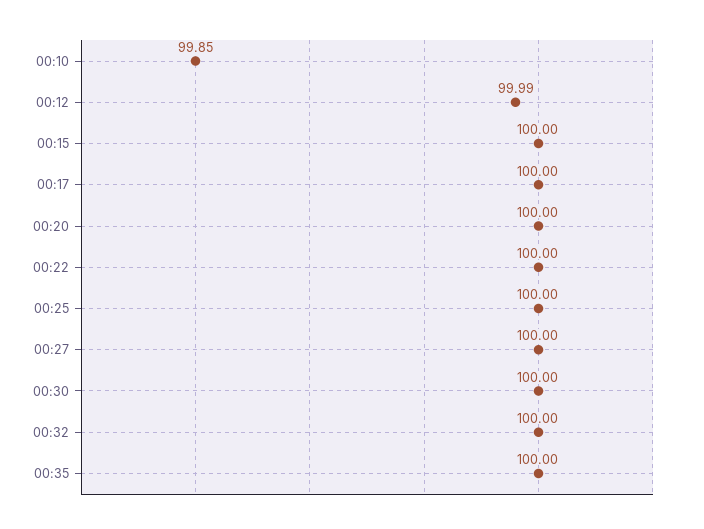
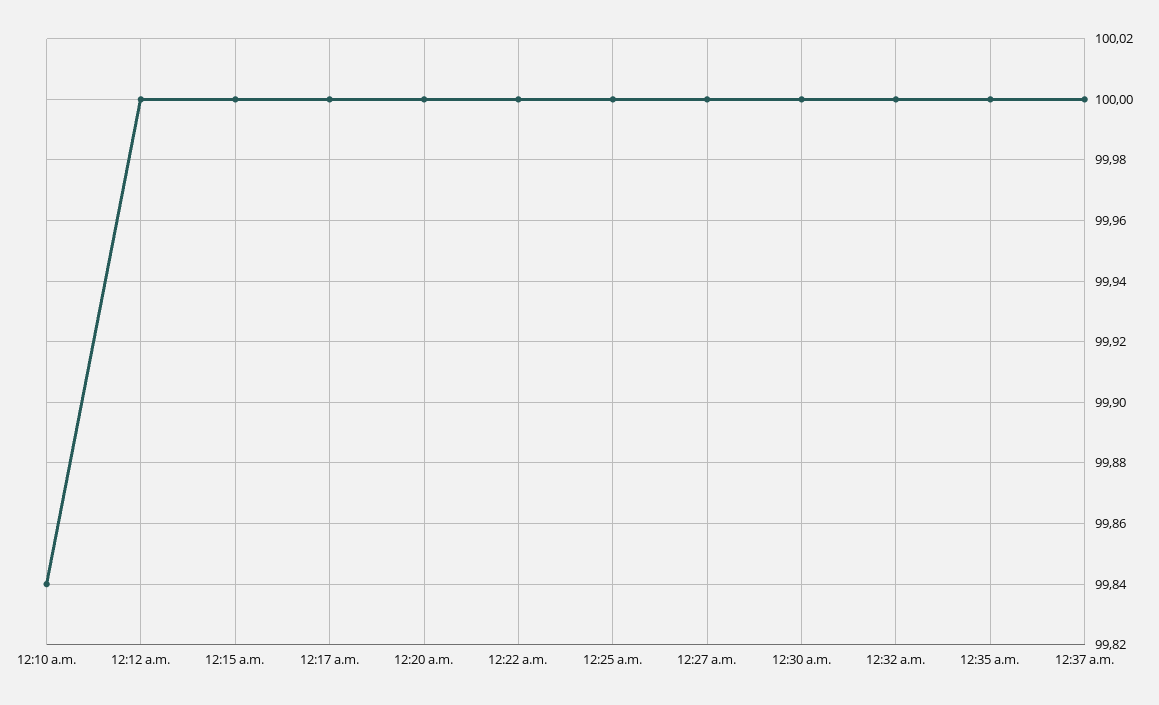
00:10: 99.85 -> 99.84
00:12: 99.99 -> 100
12:37 a.m.: none -> 100

